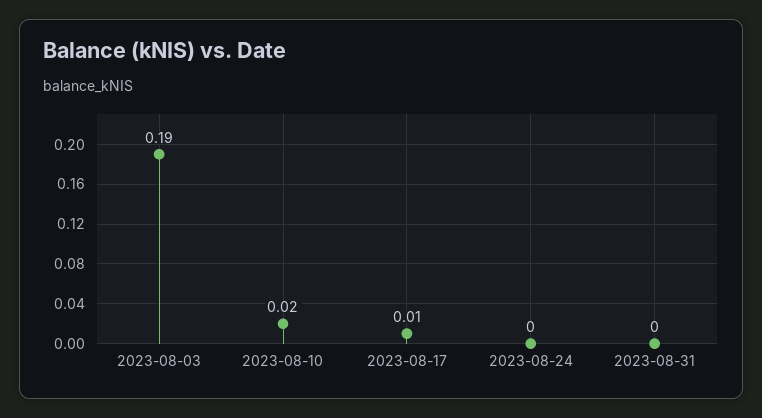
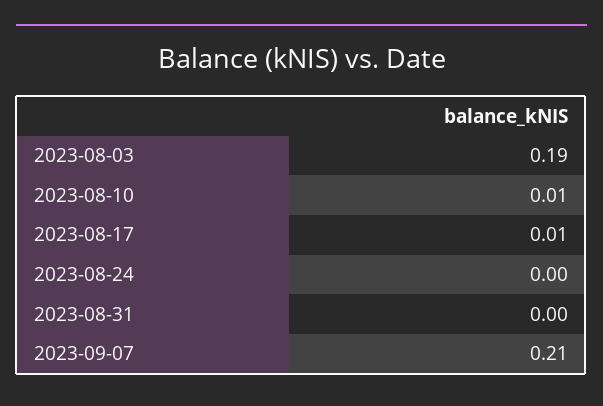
2023-08-10: 0.02 -> 0.01
2023-09-07: none -> 0.21

